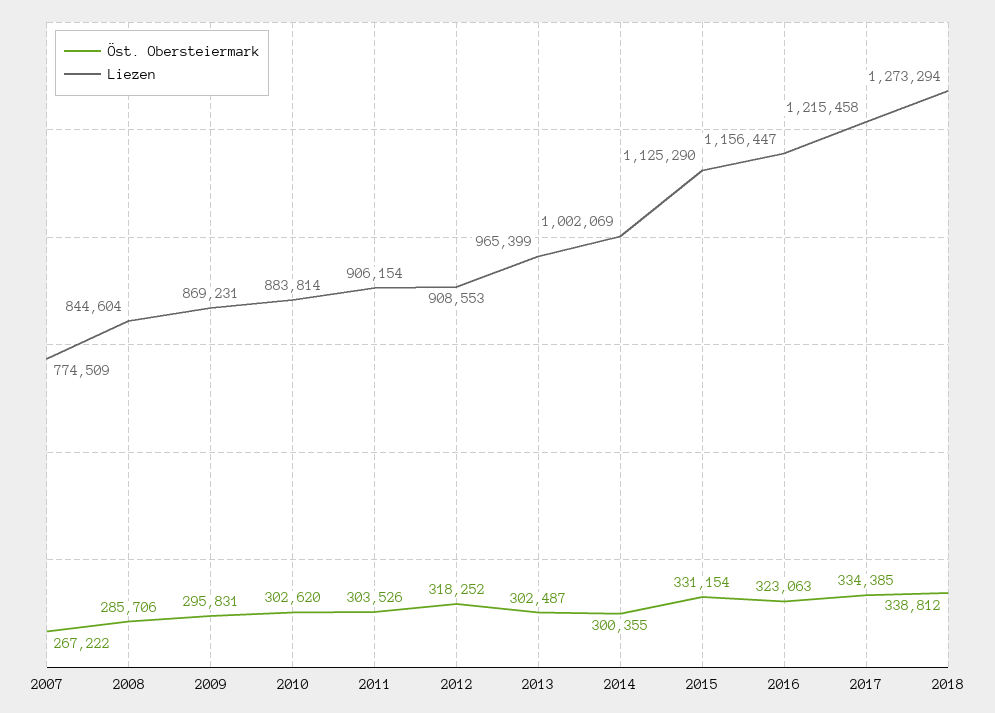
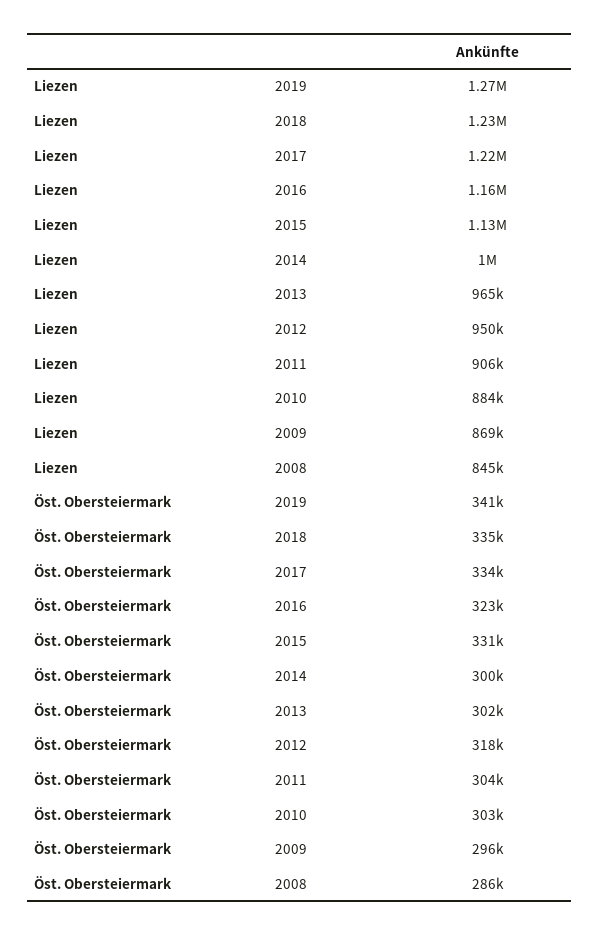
Öst. Obersteiermark, 2007: 267222 -> none
Liezen, 2007: 774509 -> none
Liezen, 2012: 908553 -> 950000
Öst. Obersteiermark, 2018: 338812 -> 335000
Liezen, 2018: 1273294 -> 1230000
Liezen, 2019: none -> 1270000
Öst. Obersteiermark, 2019: none -> 341000

